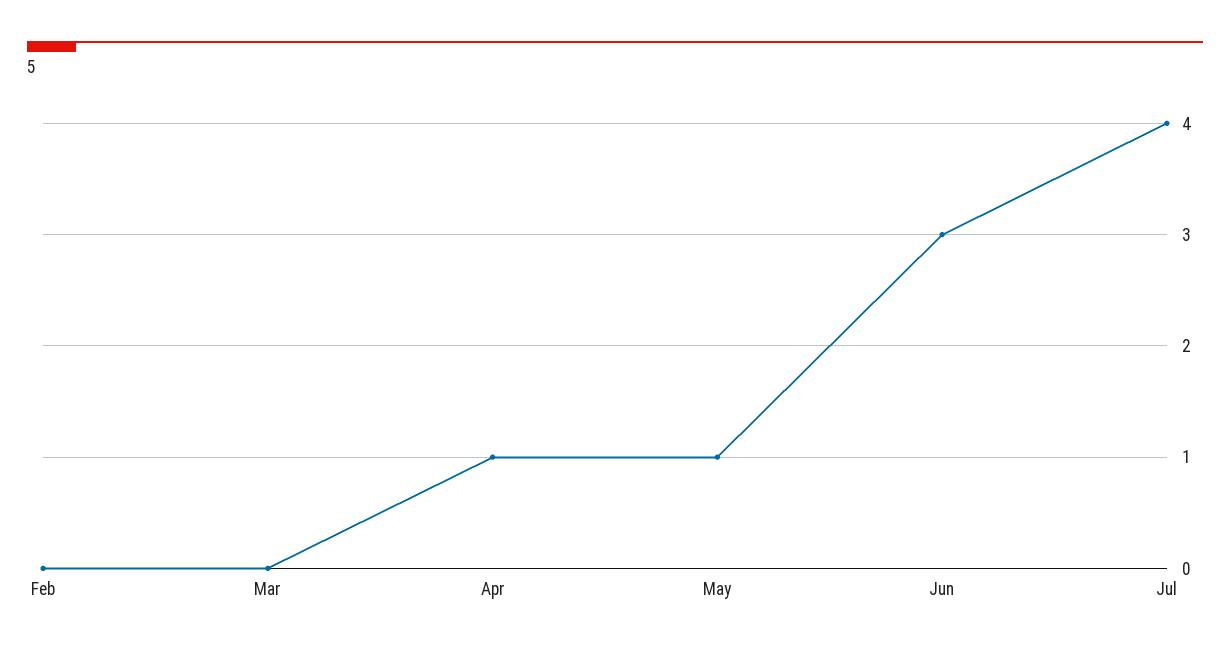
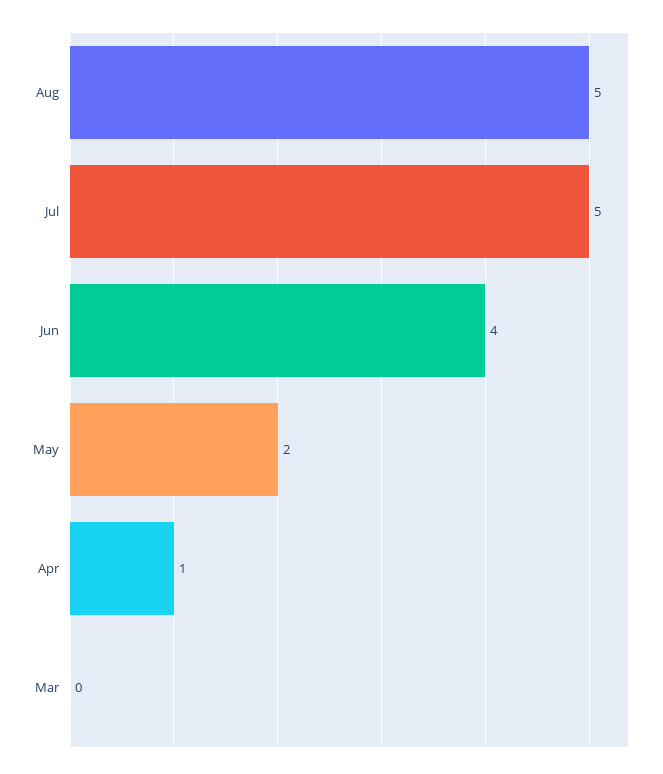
Feb: 0 -> none
May: 1 -> 2
Jun: 3 -> 4
Jul: 4 -> 5
Aug: none -> 5

